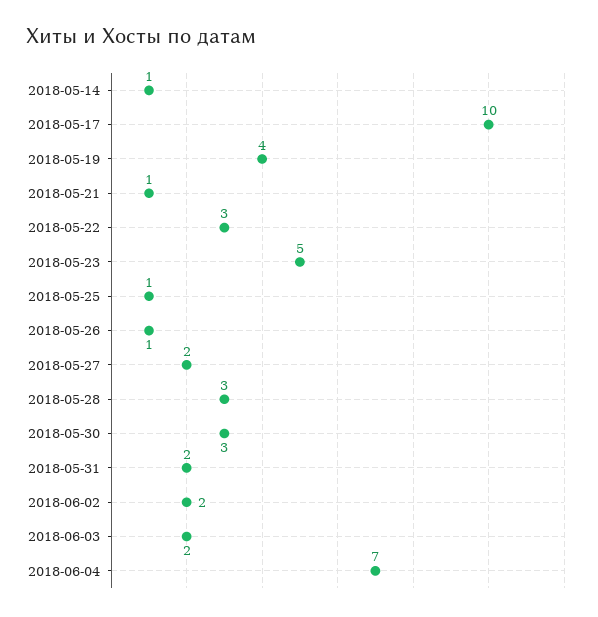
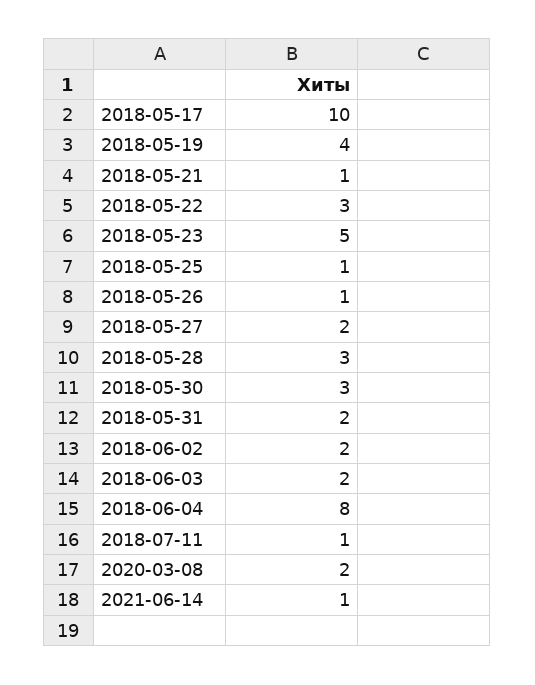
2018-05-14: 1 -> none
2018-06-04: 7 -> 8
2018-07-11: none -> 1
2020-03-08: none -> 2
2021-06-14: none -> 1

